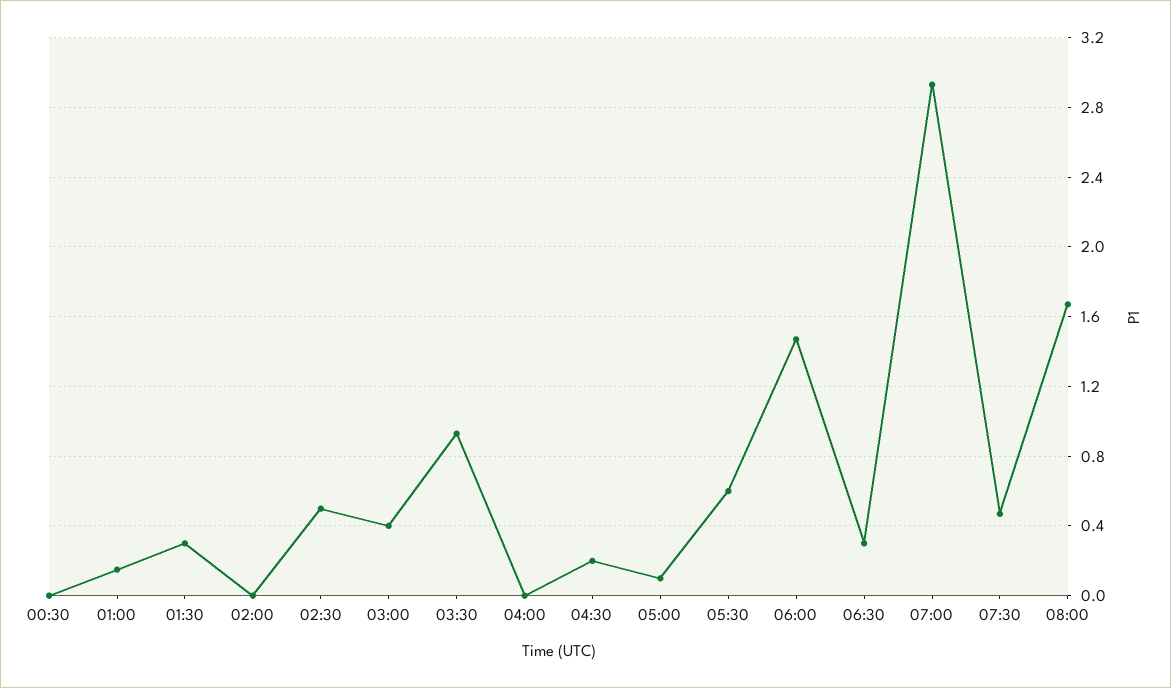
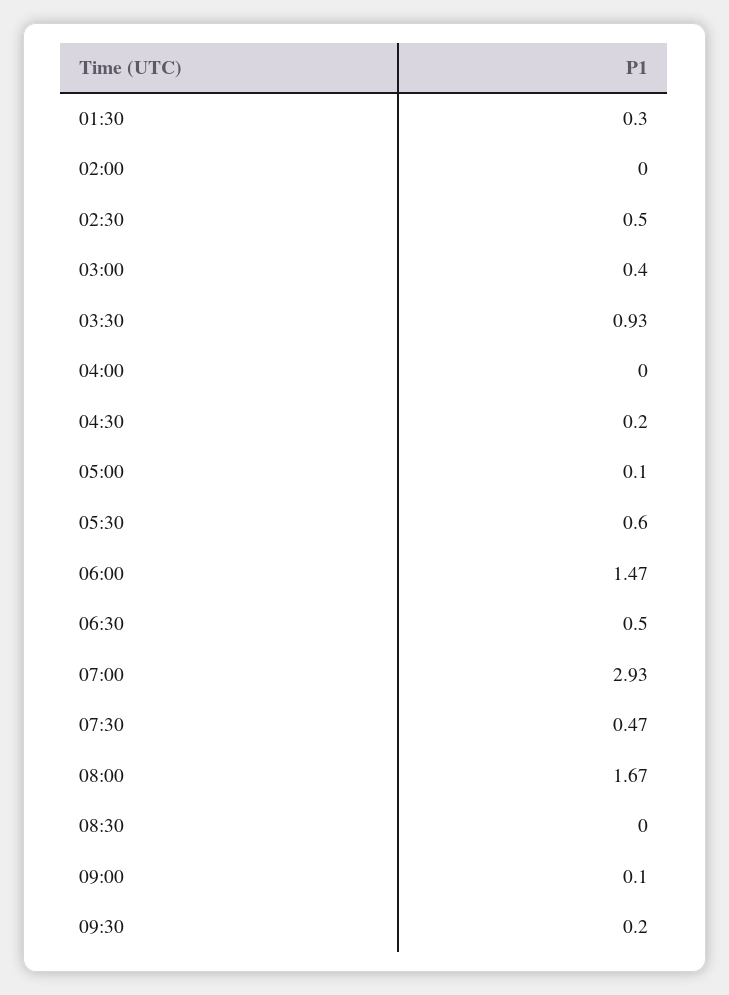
00:30: 0 -> none
01:00: 0.15 -> none
06:30: 0.3 -> 0.5
08:30: none -> 0
09:00: none -> 0.1
09:30: none -> 0.2

